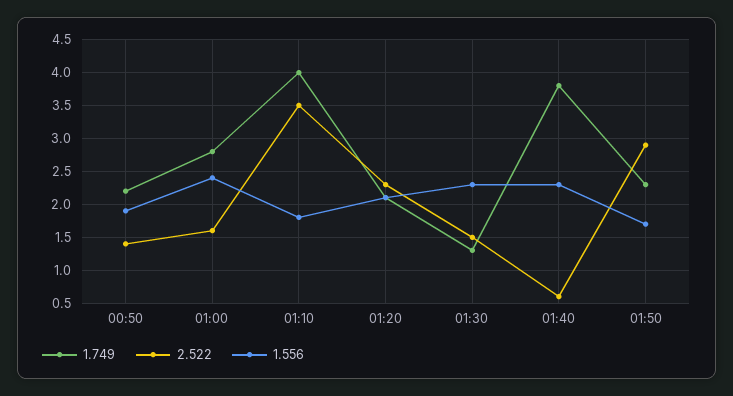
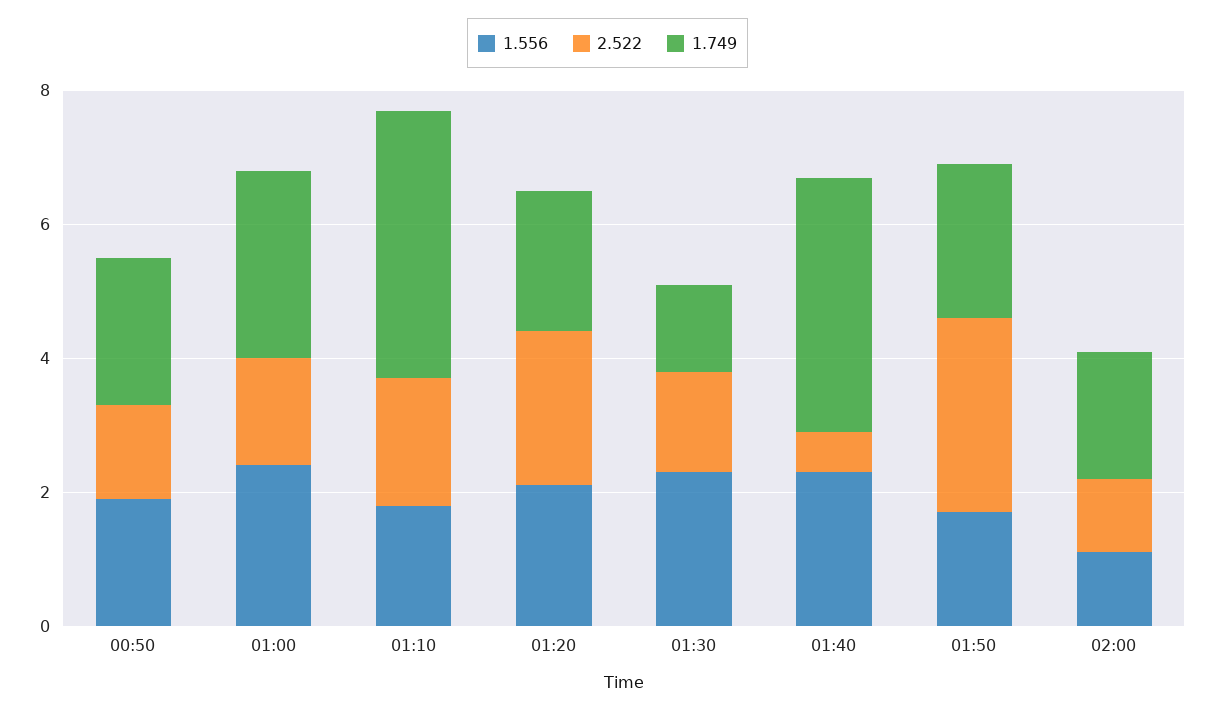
2.522, 01:10: 3.5 -> 2
1.556, 02:00: none -> 1
2.522, 02:00: none -> 1
1.749, 02:00: none -> 2

